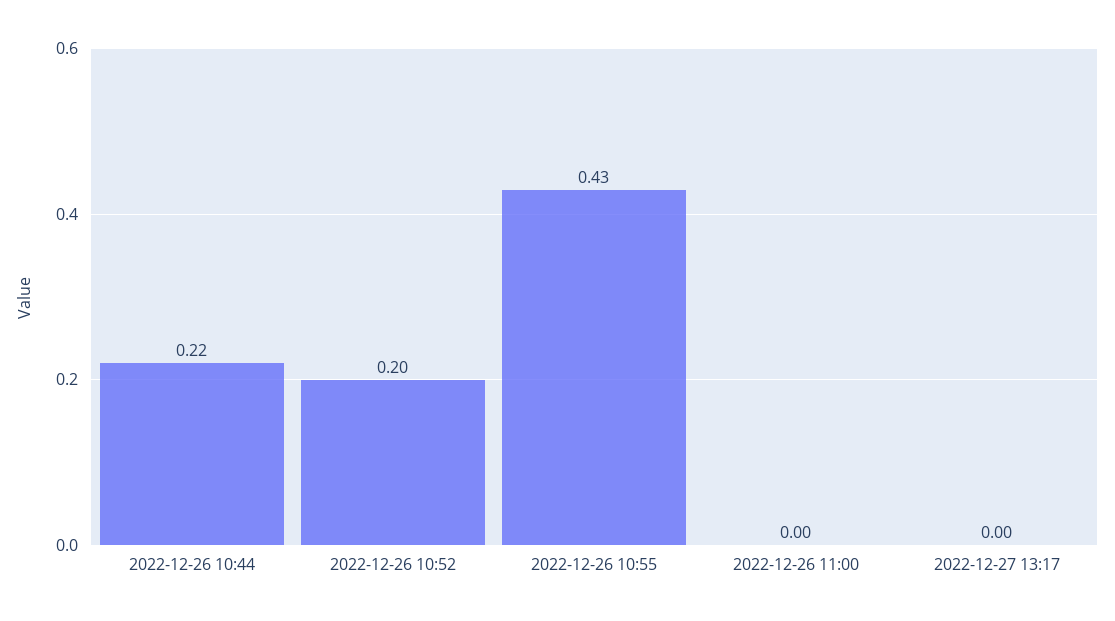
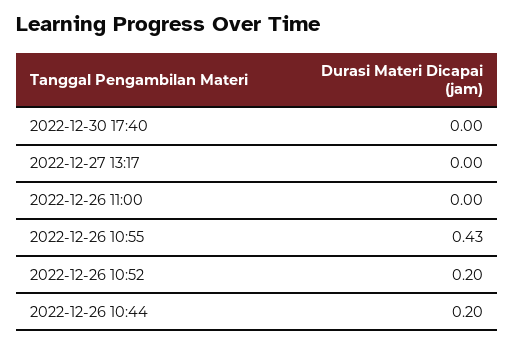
2022-12-26 10:44: 0.22 -> 0.2
2022-12-30 17:40: none -> 0

